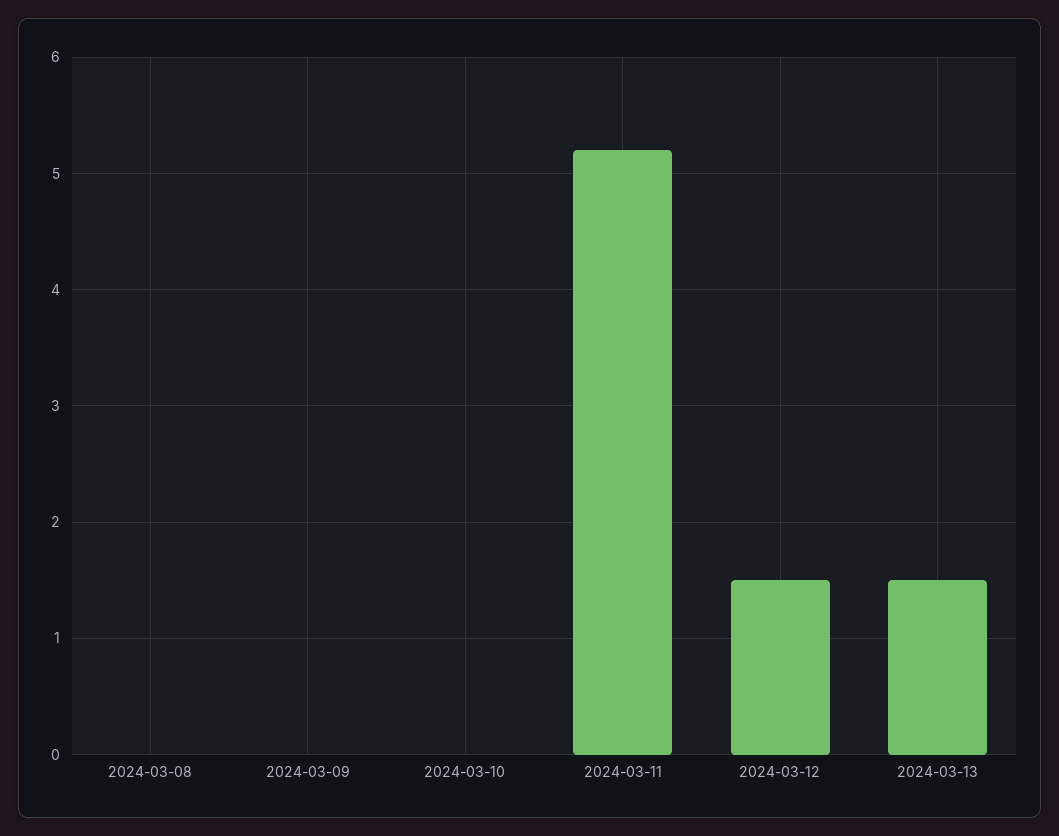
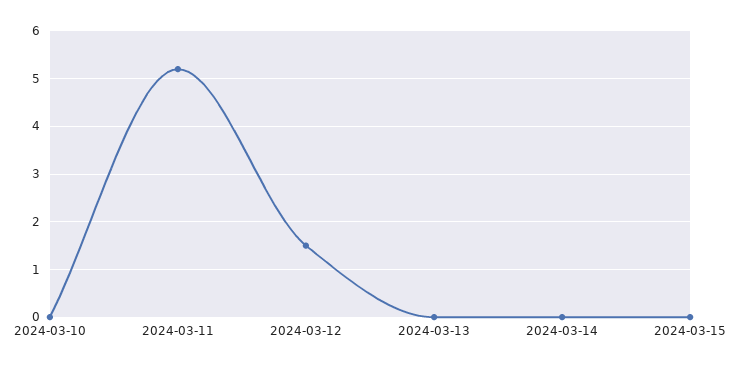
2024-03-08: 0 -> none
2024-03-09: 0 -> none
2024-03-13: 1.5 -> 0
2024-03-14: none -> 0
2024-03-15: none -> 0

